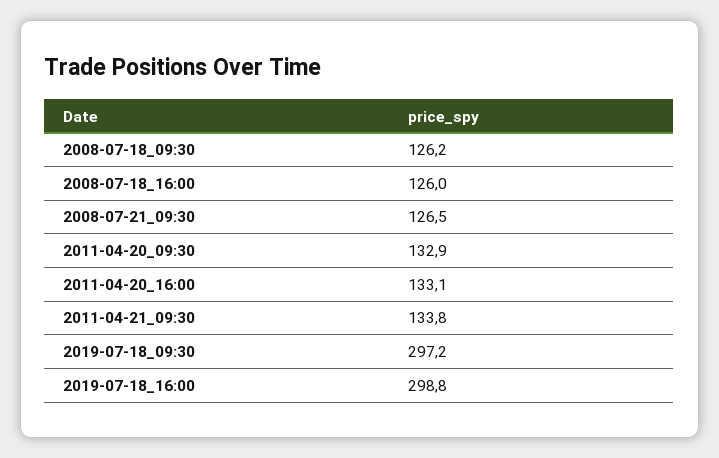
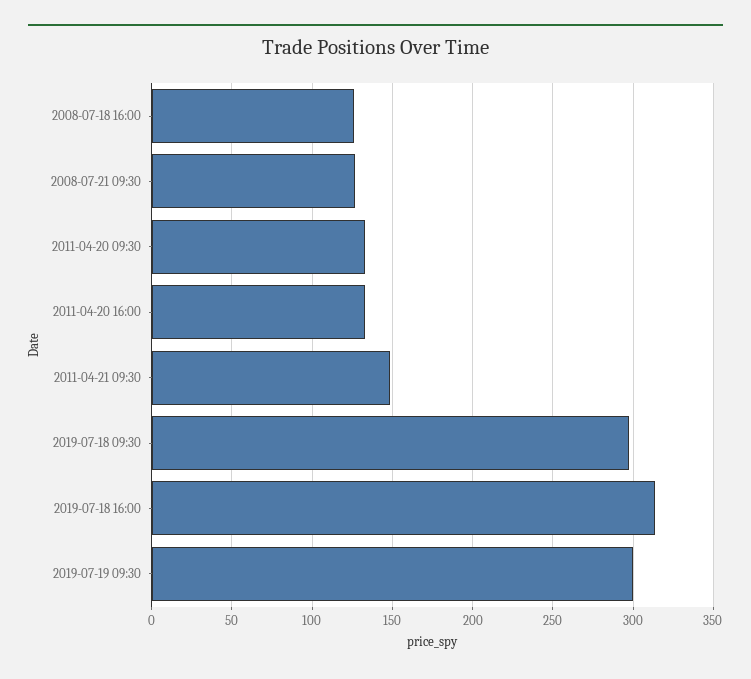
2008-07-18_09:30: 126.2 -> none
2011-04-21_09:30: 133.8 -> 150
2019-07-18_16:00: 298.8 -> 315
2019-07-19 09:30: none -> 300

